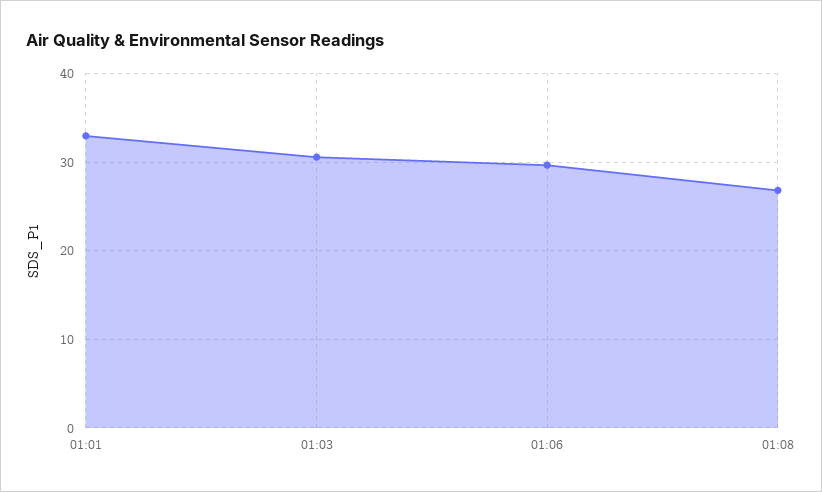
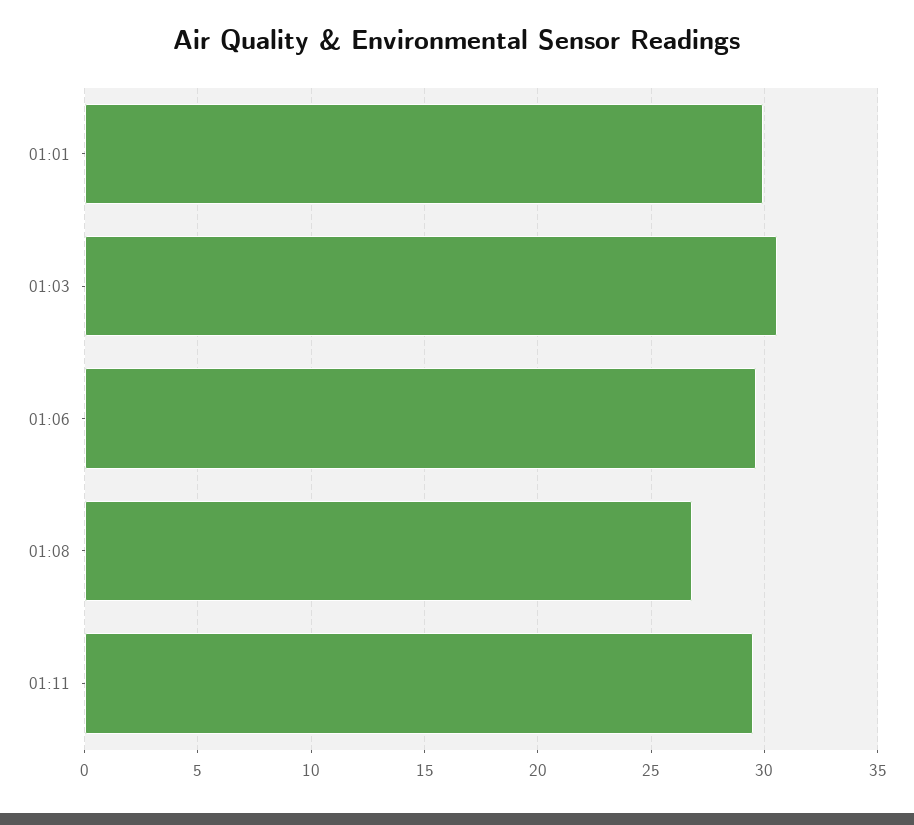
01:01: 33 -> 30
01:11: none -> 29.5

